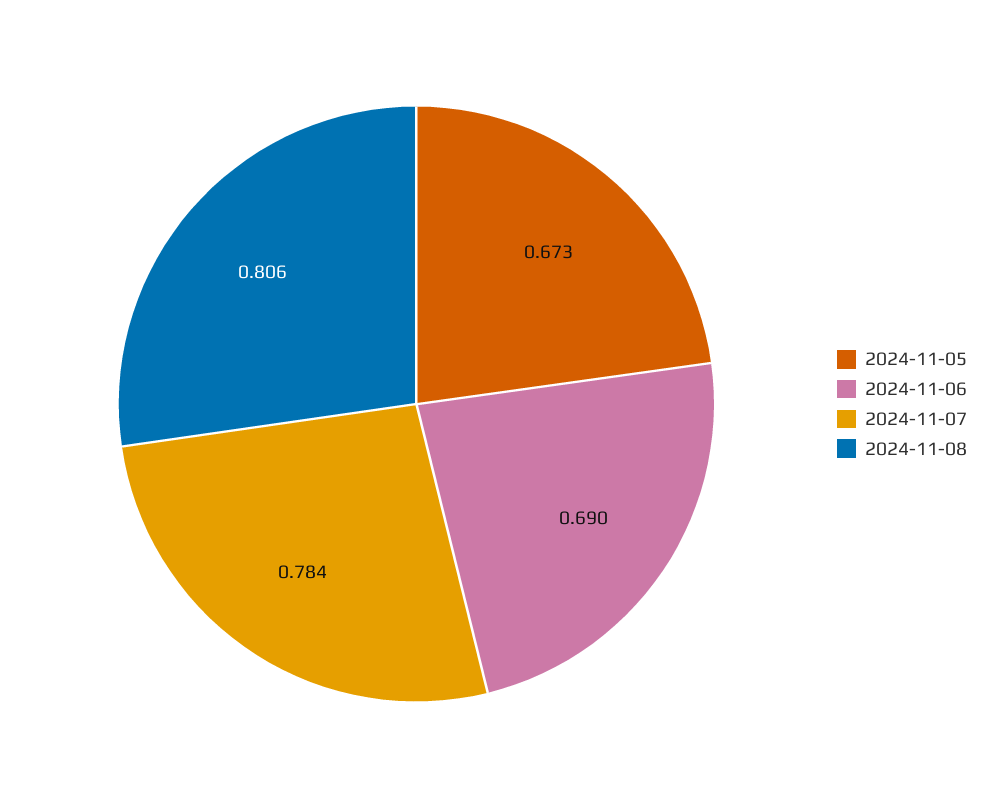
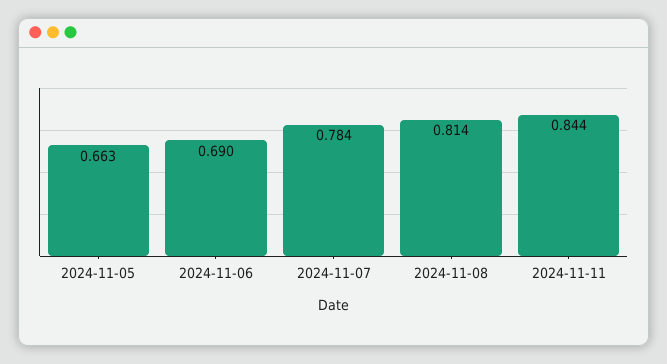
2024-11-05: 0.673 -> 0.663
2024-11-08: 0.806 -> 0.814
2024-11-11: none -> 0.844

